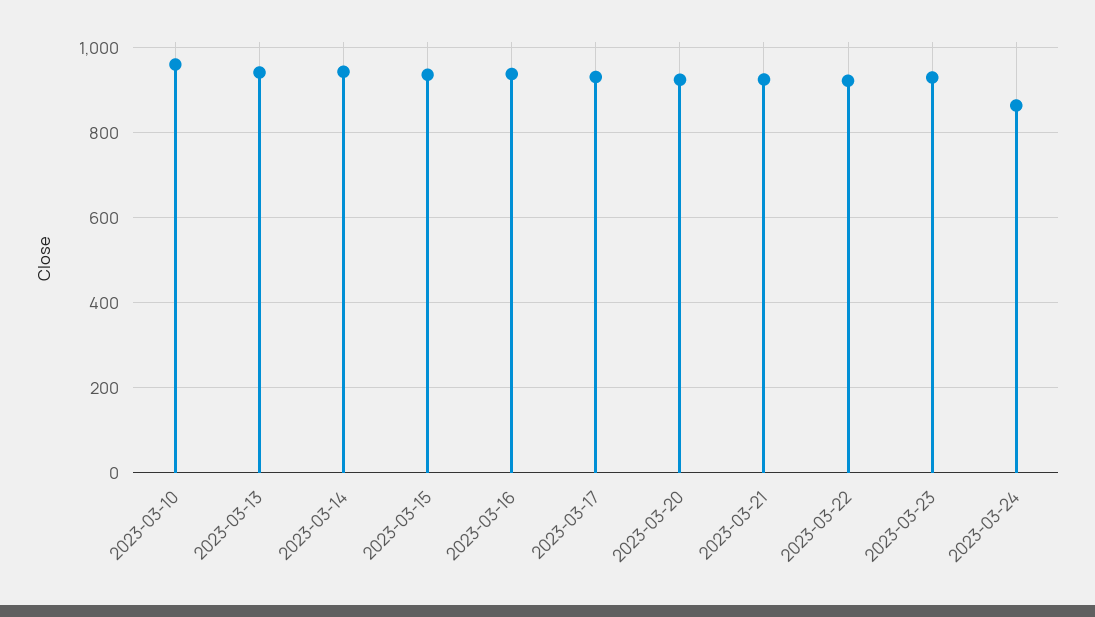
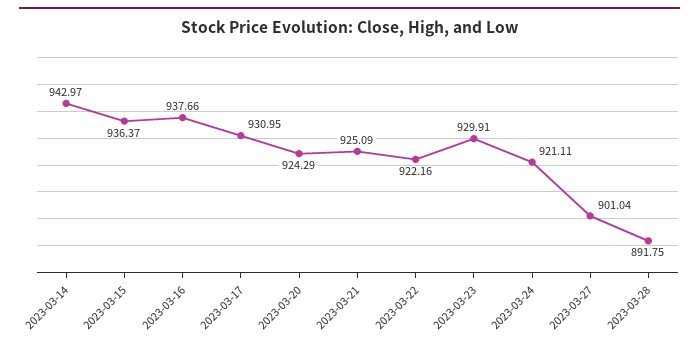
2023-03-10: 960 -> none
2023-03-13: 940 -> none
2023-03-24: 860 -> 921.11
2023-03-27: none -> 901.04
2023-03-28: none -> 891.75

